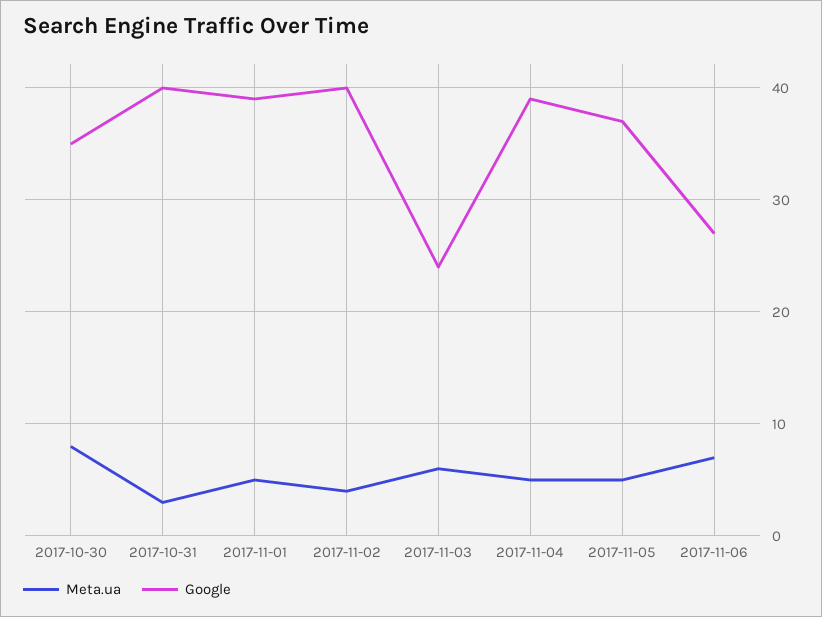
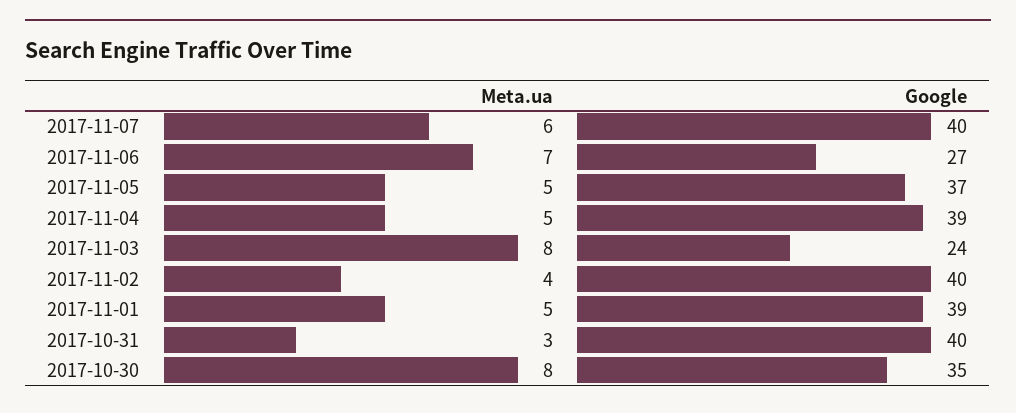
Meta.ua, 2017-11-03: 6 -> 8
Meta.ua, 2017-11-07: none -> 6
Google, 2017-11-07: none -> 40

